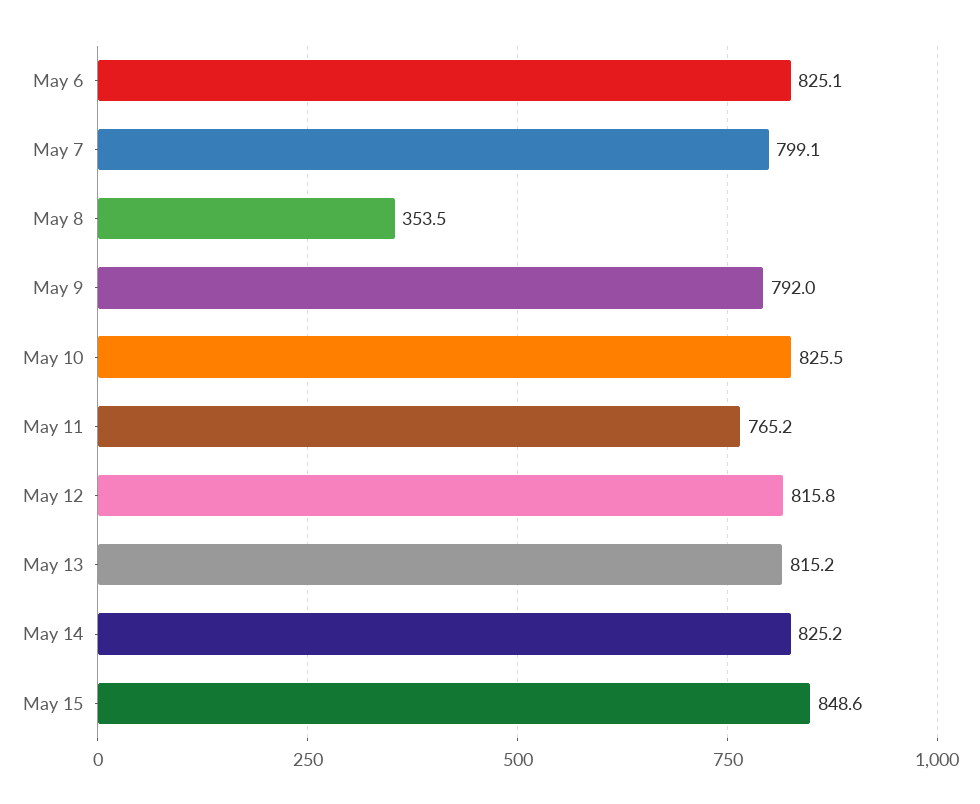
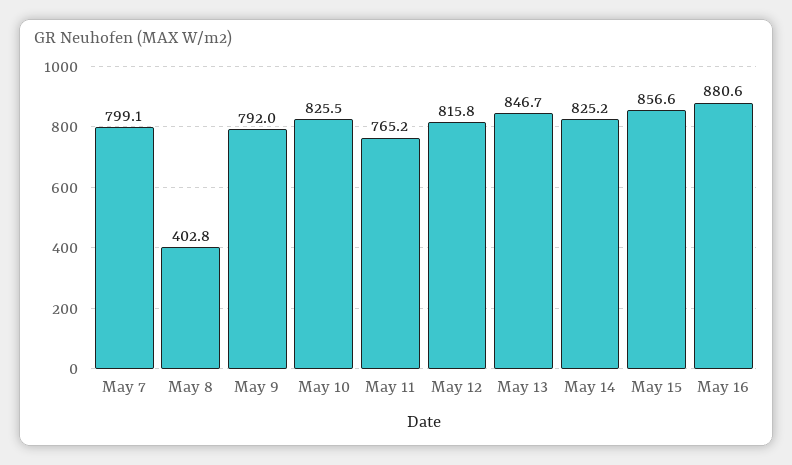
May 6: 825.1 -> none
May 8: 353.5 -> 402.8
May 13: 815.2 -> 846.7
May 15: 848.6 -> 856.6
May 16: none -> 880.6

